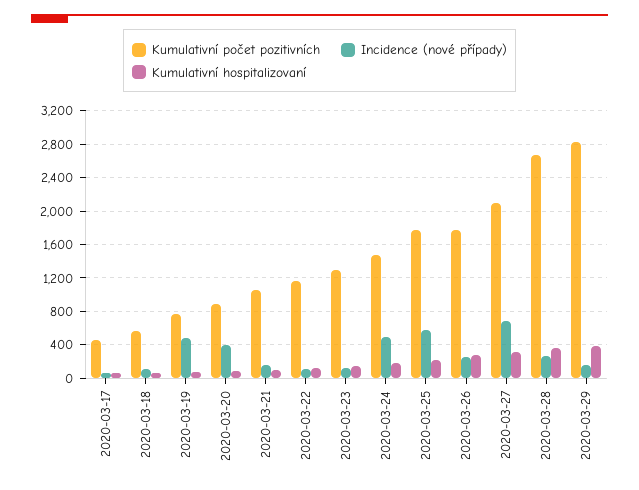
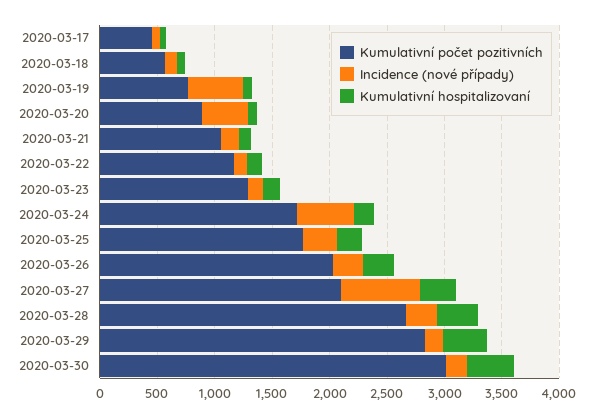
Kumulativní počet pozitivních, 2020-03-24: 1500 -> 1700
Incidence (nové případy), 2020-03-25: 600 -> 300
Kumulativní počet pozitivních, 2020-03-26: 1800 -> 2000
Kumulativní počet pozitivních, 2020-03-30: none -> 3000
Incidence (nové případy), 2020-03-30: none -> 200
Kumulativní hospitalizovaní, 2020-03-30: none -> 400

